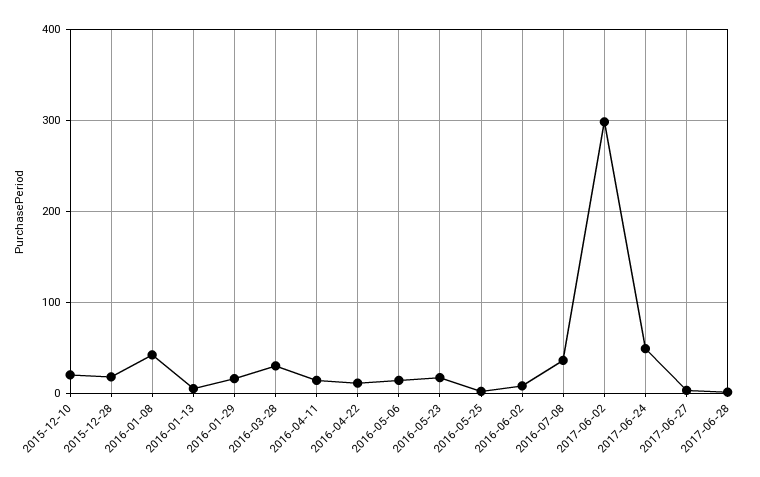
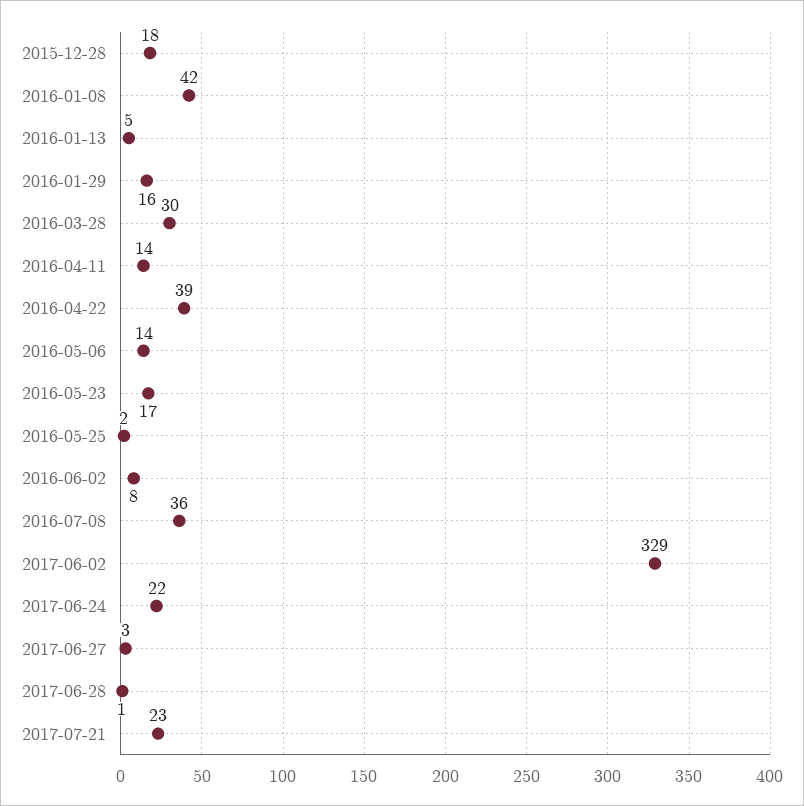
2015-12-10: 20 -> none
2016-04-22: 10 -> 39
2017-06-02: 300 -> 329
2017-06-24: 50 -> 22
2017-07-21: none -> 23

